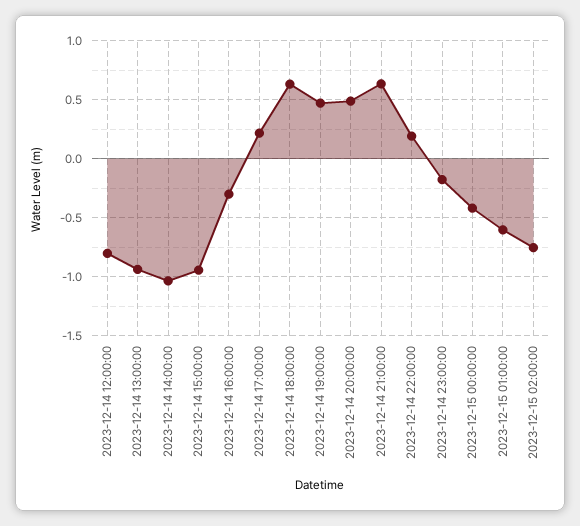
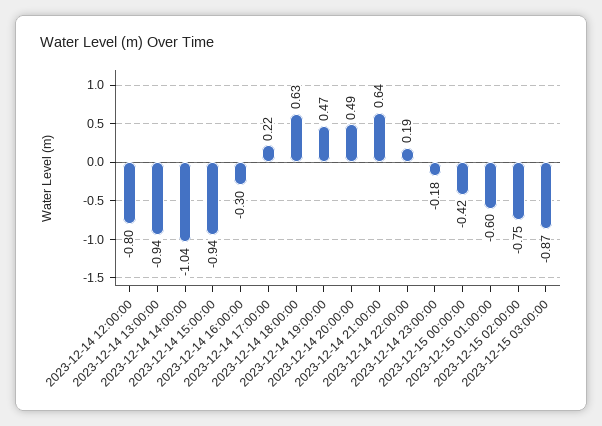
2023-12-15 03:00:00: none -> -0.87

